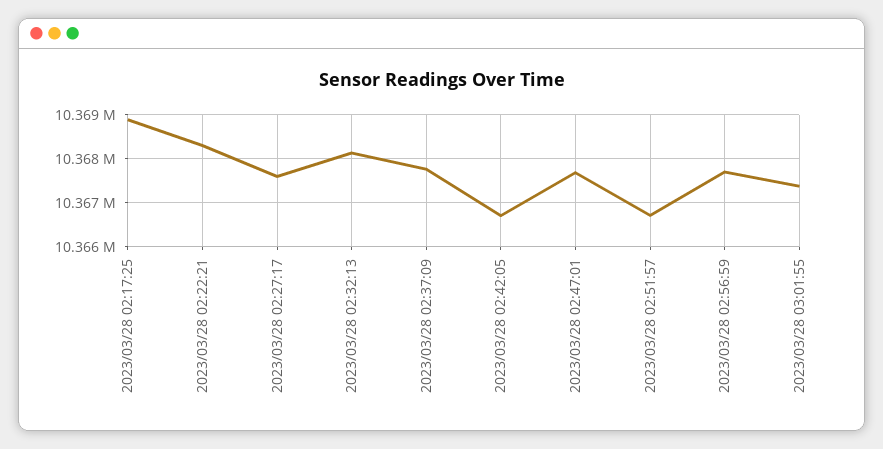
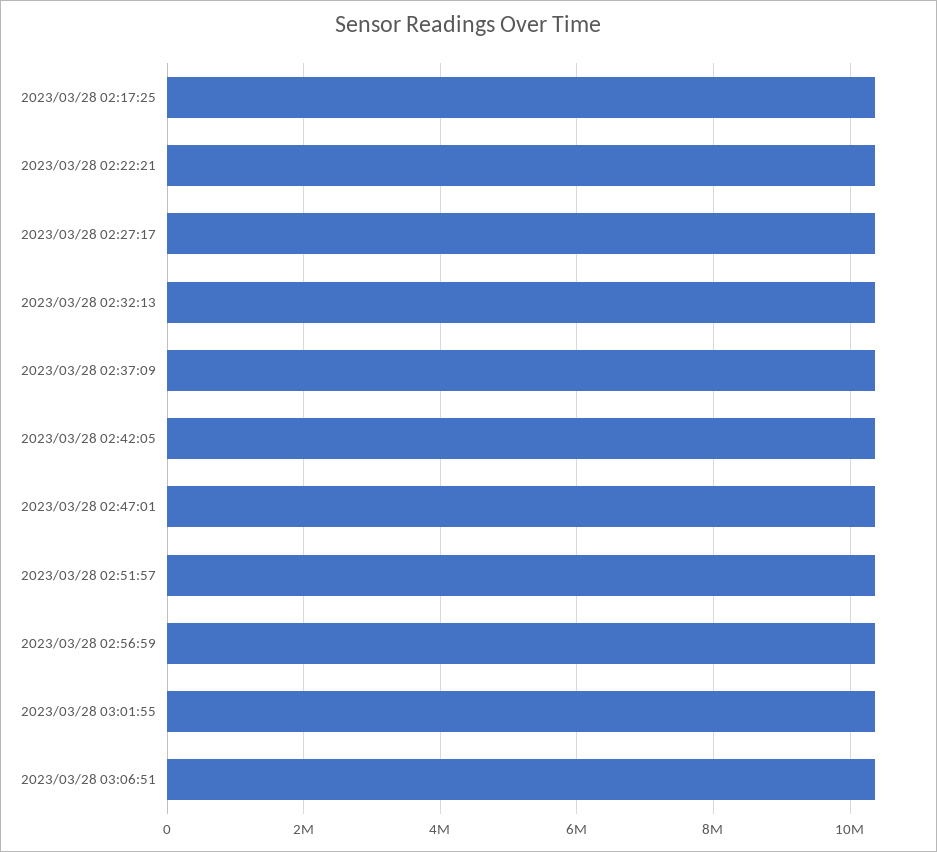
2023/03/28 03:06:51: none -> 10400000

